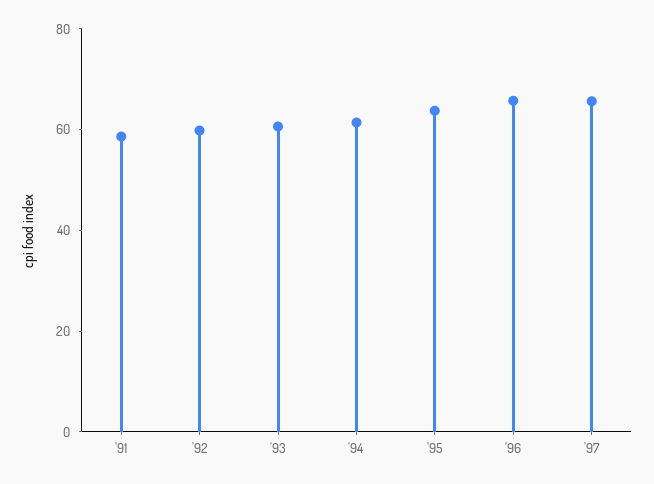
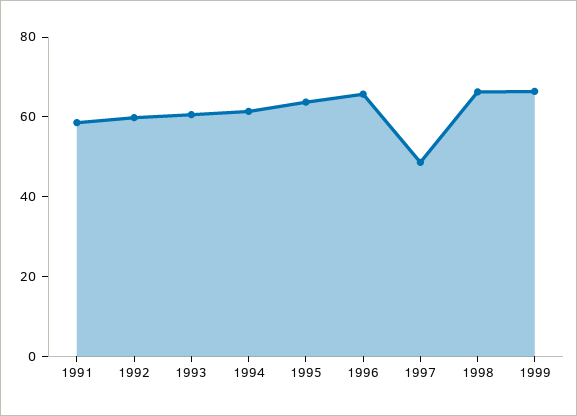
'97: 65 -> 50
1998: none -> 65
1999: none -> 65

